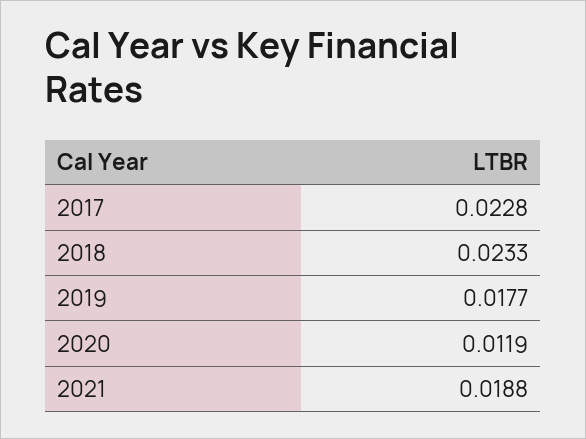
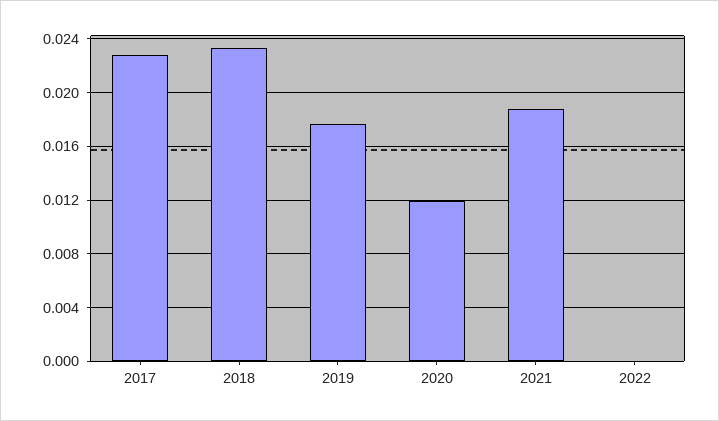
2022: none -> 0

